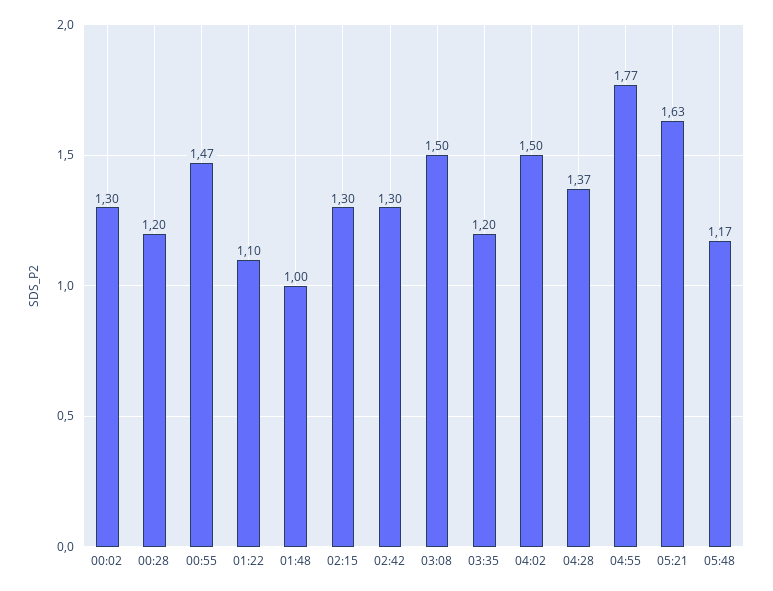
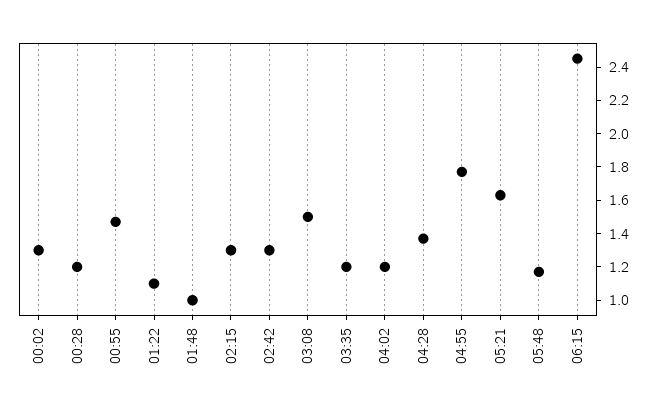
04:02: 1.5 -> 1.2
06:15: none -> 2.45

